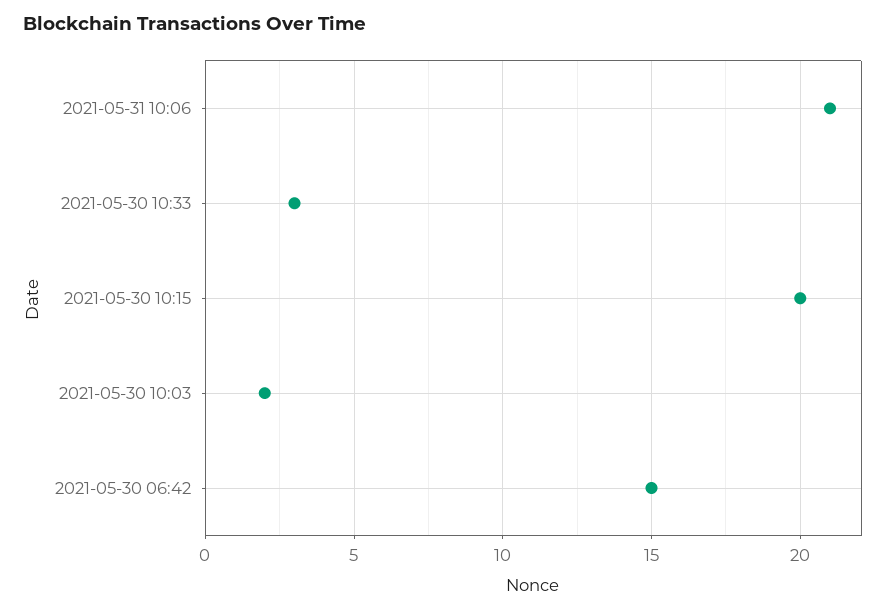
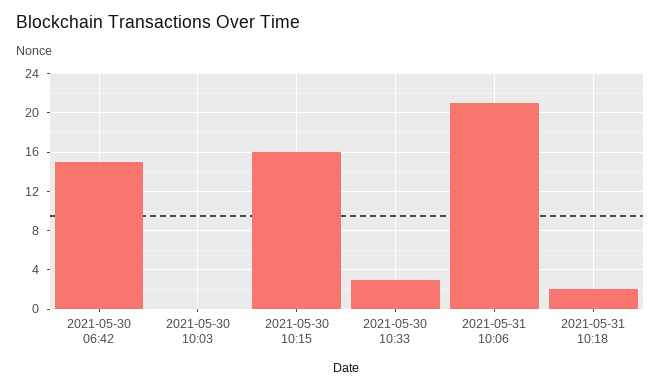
2021-05-30 10:15: 20 -> 16
2021-05-30 10:03: 2 -> 0
2021-05-31 10:18: none -> 2

